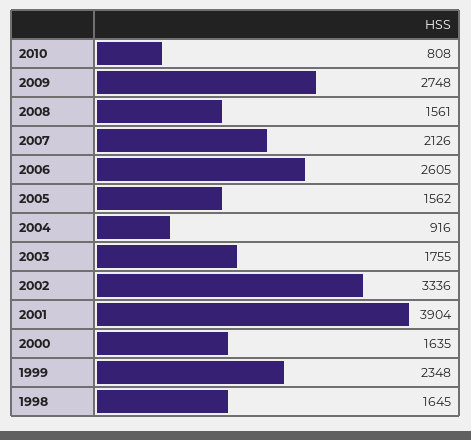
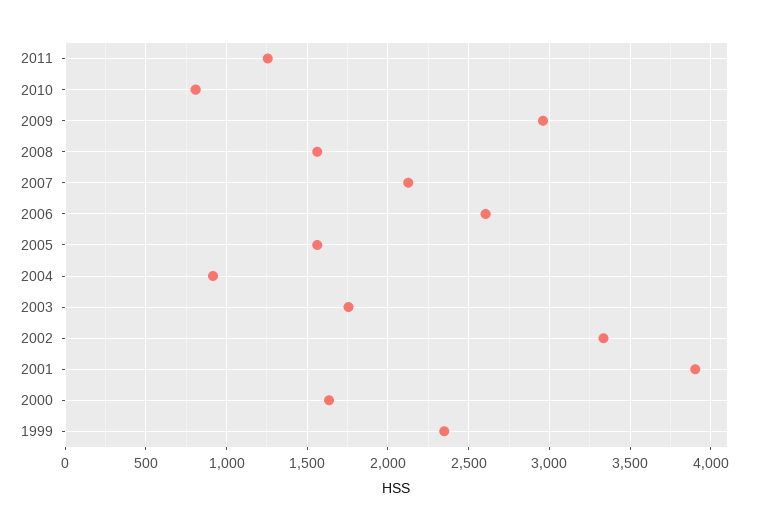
2009: 2748 -> 2950
1998: 1645 -> none
2011: none -> 1250

